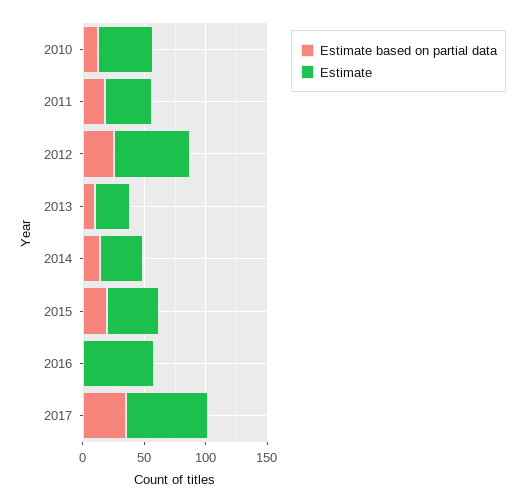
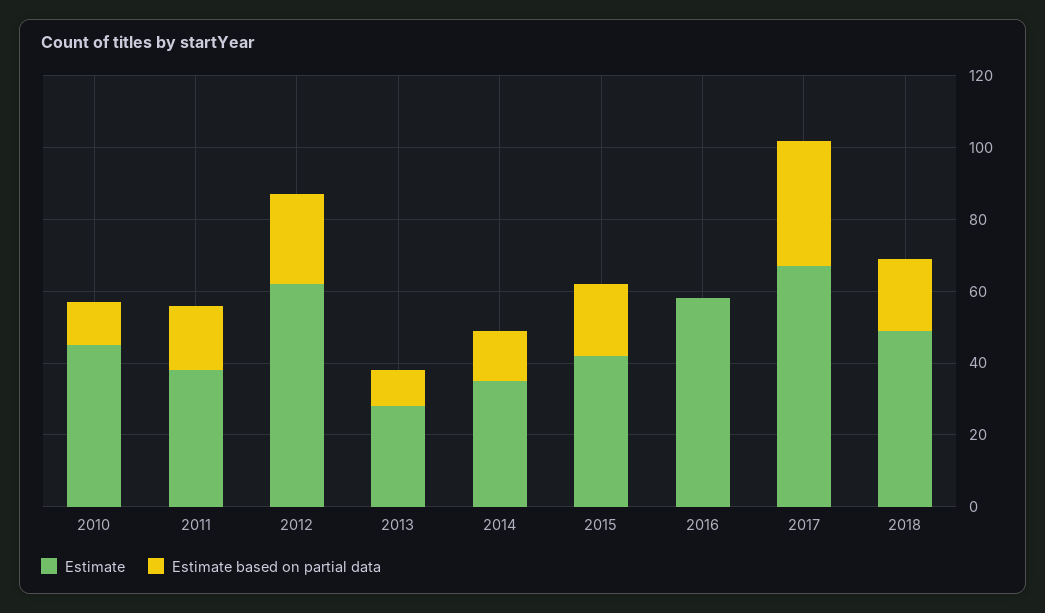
Estimate, 2018: none -> 50
Estimate based on partial data, 2018: none -> 20

